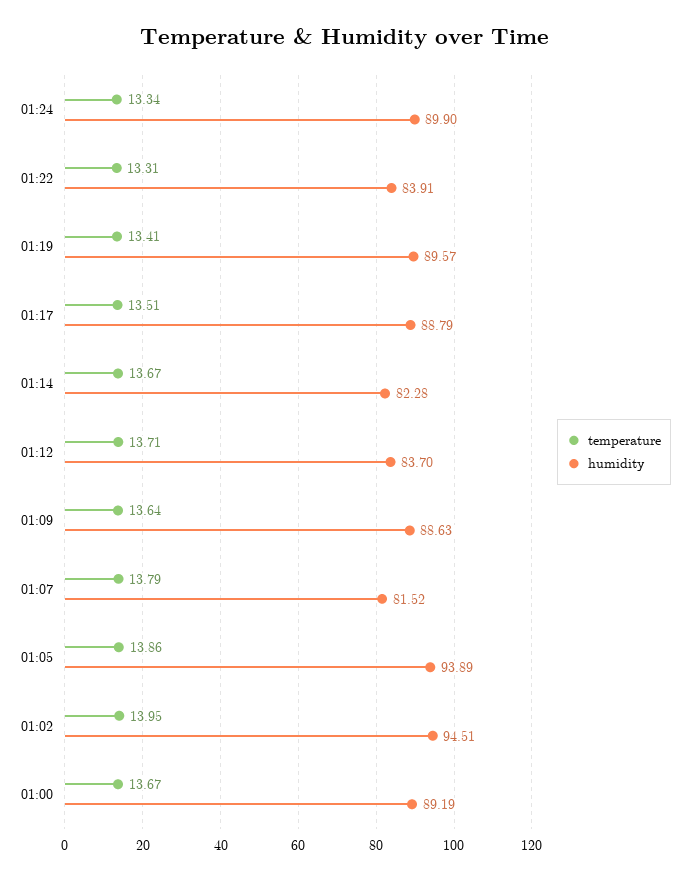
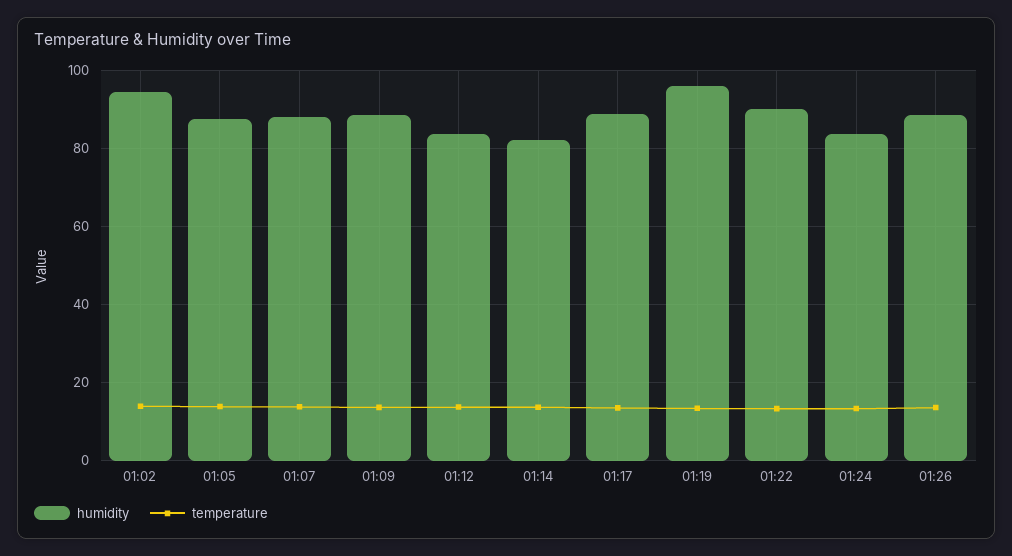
humidity, 01:24: 89.9 -> 84
humidity, 01:22: 83.91 -> 90
humidity, 01:19: 89.57 -> 96
humidity, 01:07: 81.52 -> 88
humidity, 01:05: 93.89 -> 88
temperature, 01:00: 13.67 -> none
humidity, 01:00: 89.19 -> none
humidity, 01:26: none -> 88
temperature, 01:26: none -> 14

